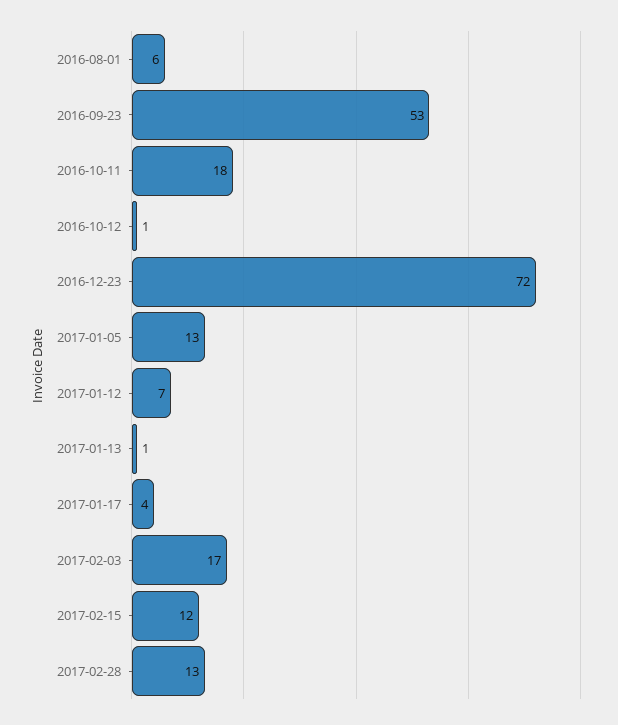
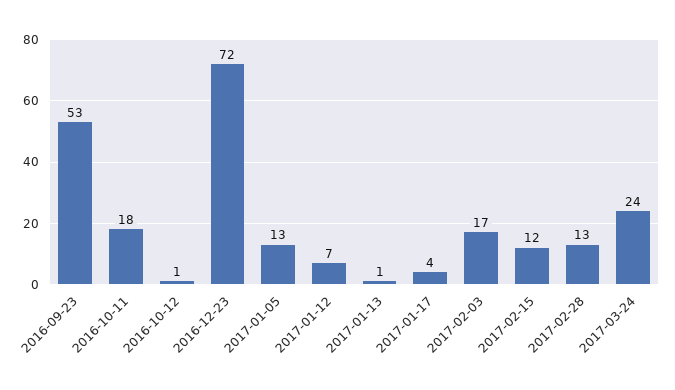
2016-08-01: 6 -> none
2017-03-24: none -> 24

